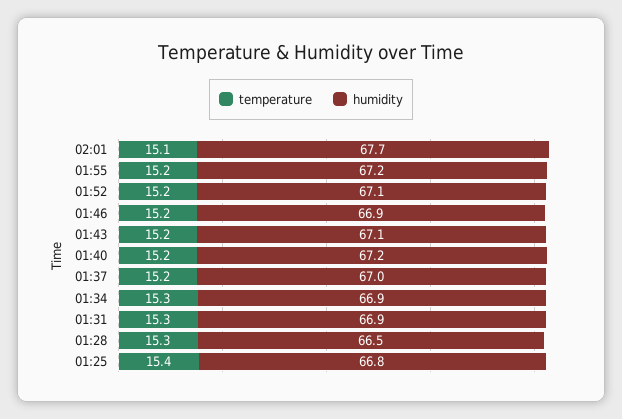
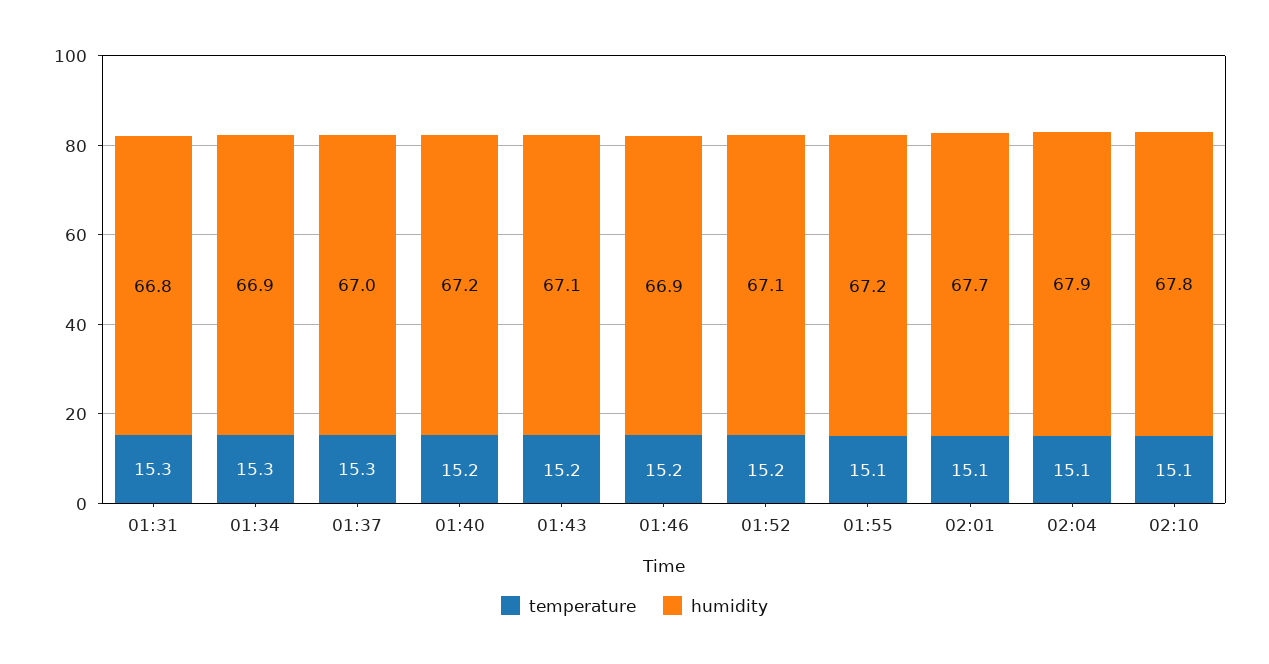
temperature, 01:55: 15.2 -> 15.1
temperature, 01:37: 15.2 -> 15.3
humidity, 01:31: 66.9 -> 66.8
temperature, 01:28: 15.3 -> none
humidity, 01:28: 66.5 -> none
temperature, 01:25: 15.4 -> none
humidity, 01:25: 66.8 -> none
temperature, 02:04: none -> 15.1
humidity, 02:04: none -> 67.9
temperature, 02:10: none -> 15.1
humidity, 02:10: none -> 67.8

